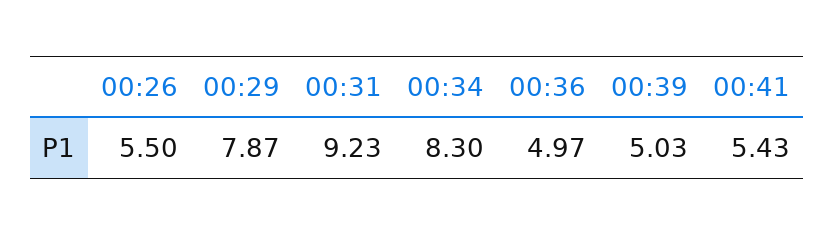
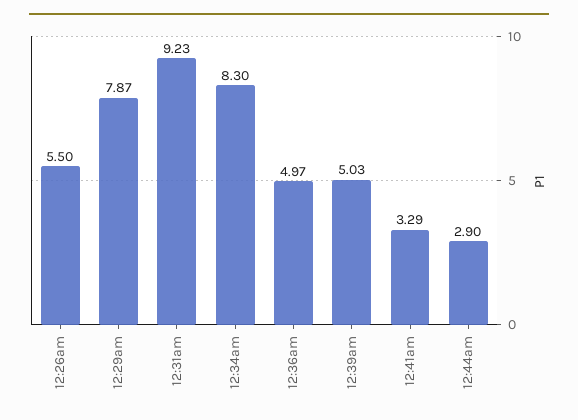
00:41: 5.43 -> 3.29
12:44am: none -> 2.9

